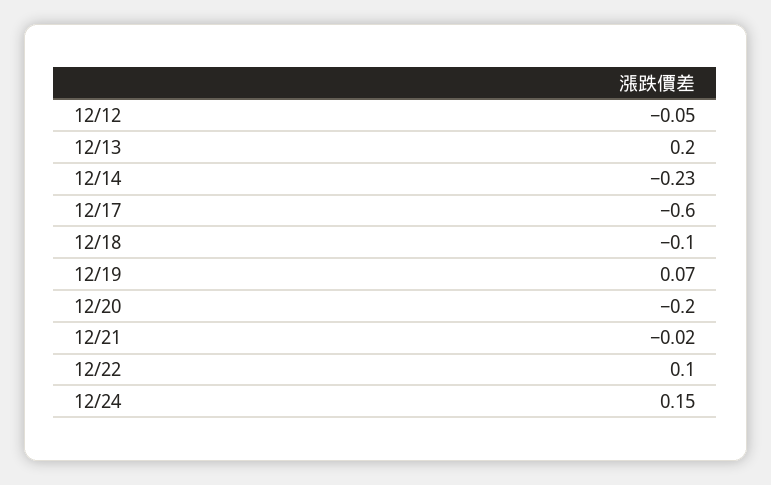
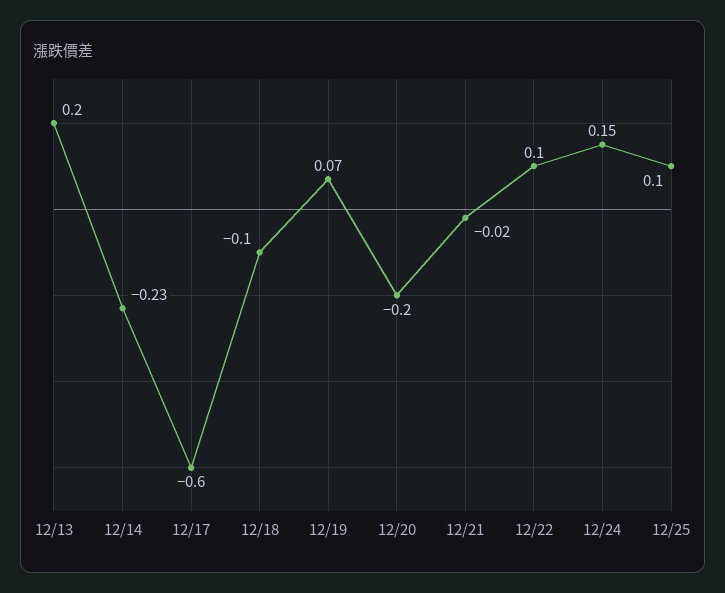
12/12: -0.05 -> none
12/25: none -> 0.1

